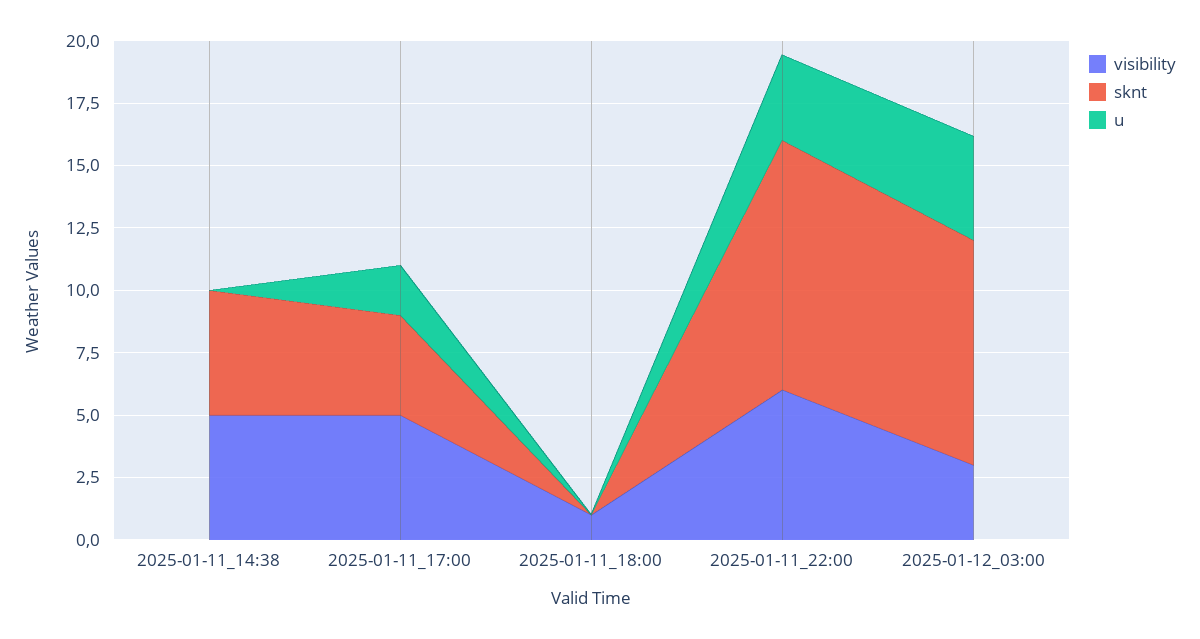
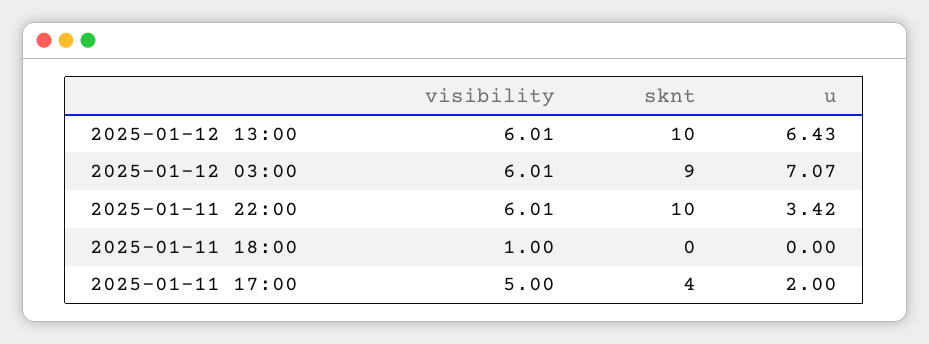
visibility, 2025-01-11_14:38: 5 -> none
sknt, 2025-01-11_14:38: 5 -> none
u, 2025-01-11_14:38: 0 -> none
visibility, 2025-01-12_03:00: 3 -> 6.01
u, 2025-01-12_03:00: 4 -> 7.07
visibility, 2025-01-12 13:00: none -> 6.01
sknt, 2025-01-12 13:00: none -> 10
u, 2025-01-12 13:00: none -> 6.43

